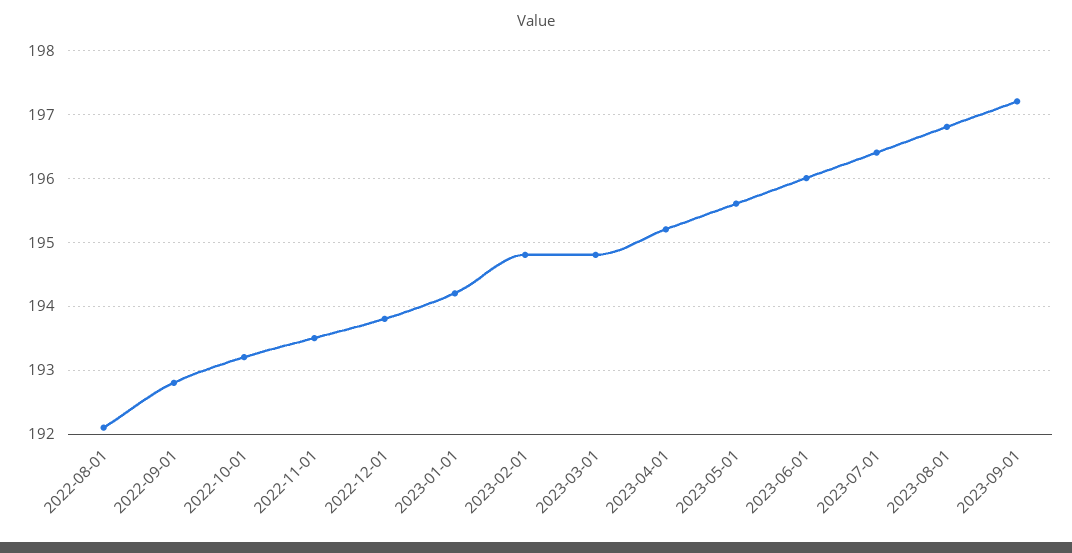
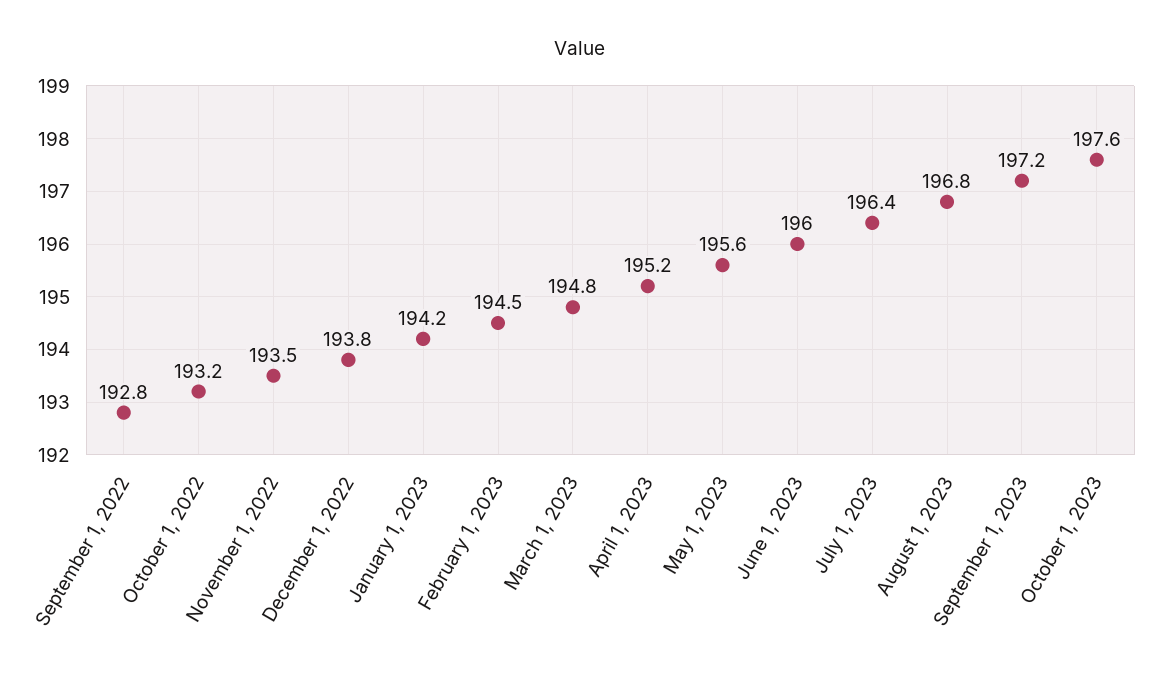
2022-08-01: 192.1 -> none
2023-02-01: 194.8 -> 194.5
October 1, 2023: none -> 197.6

